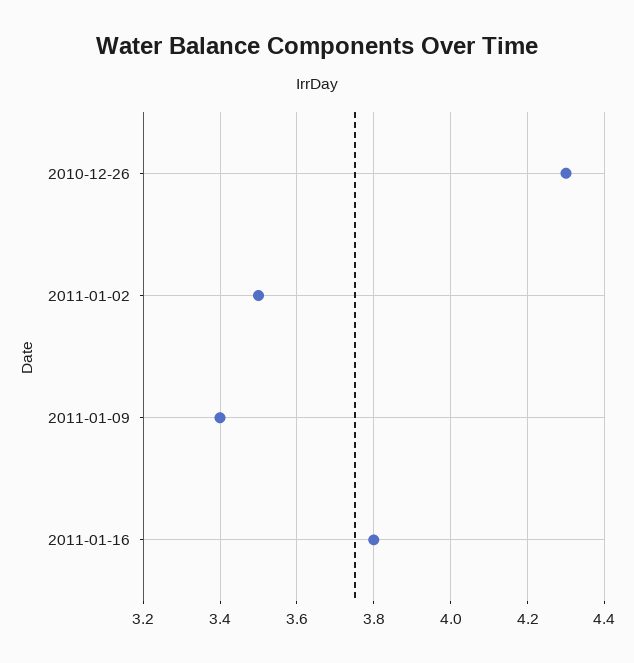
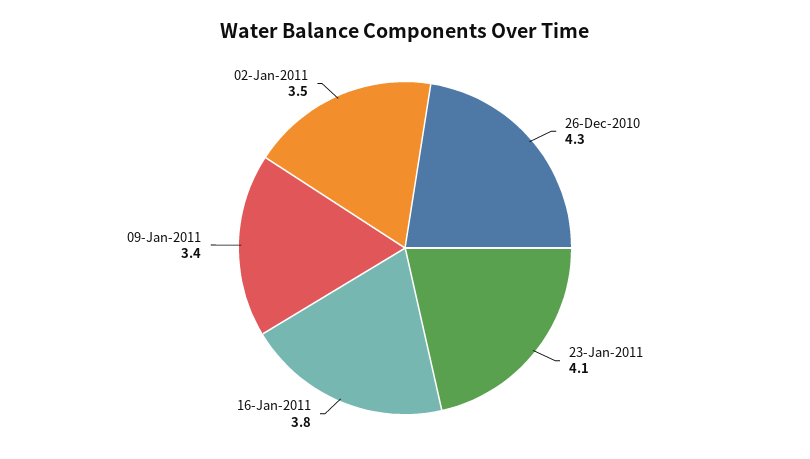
23-Jan-2011: none -> 4.1

